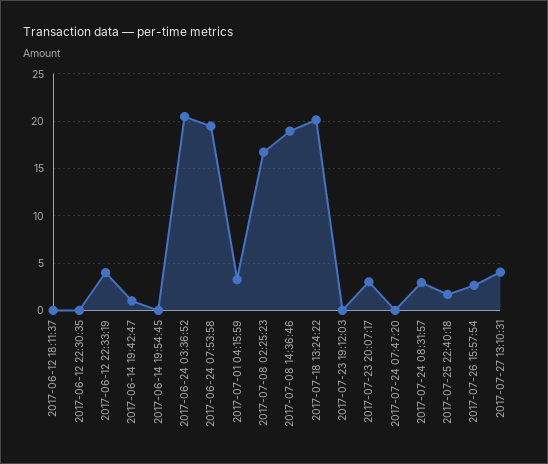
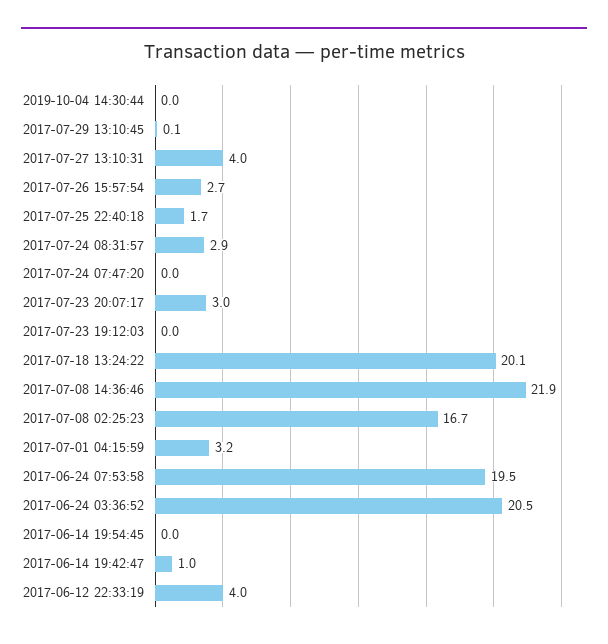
2017-06-12 18:11:37: 0 -> none
2017-06-12 22:30:35: 0 -> none
2017-07-08 14:36:46: 19 -> 21.9
2019-10-04 14:30:44: none -> 0
2017-07-29 13:10:45: none -> 0.1

